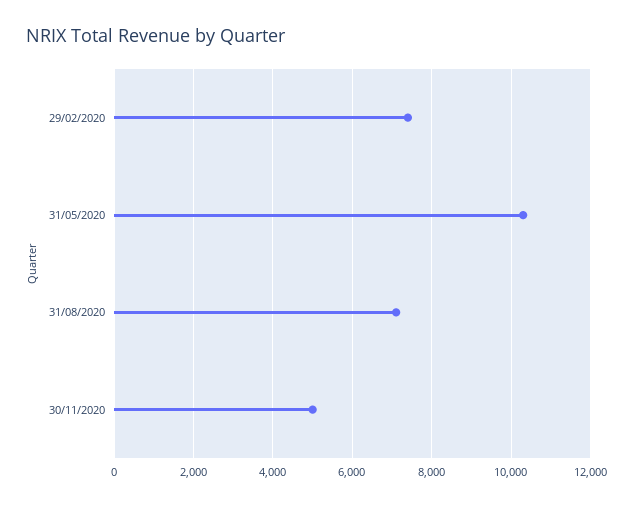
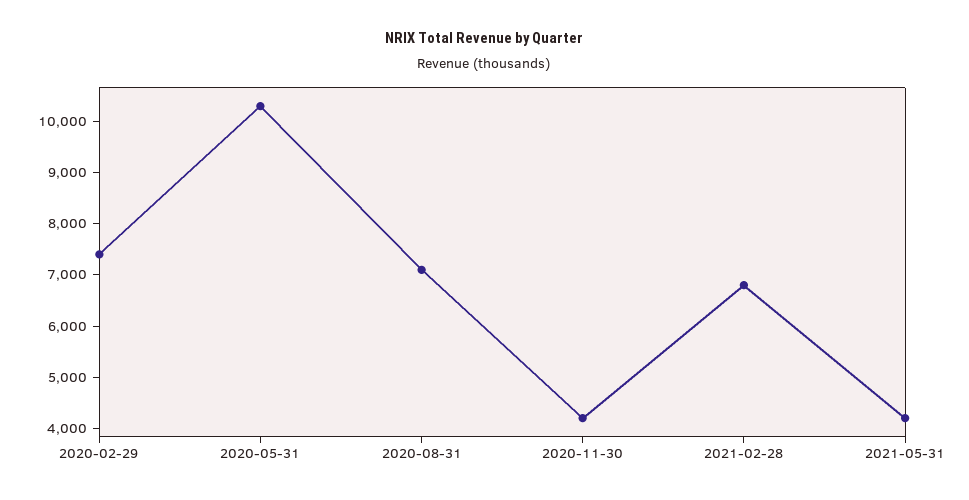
30/11/2020: 5000 -> 4200
2021-02-28: none -> 6800
2021-05-31: none -> 4200

